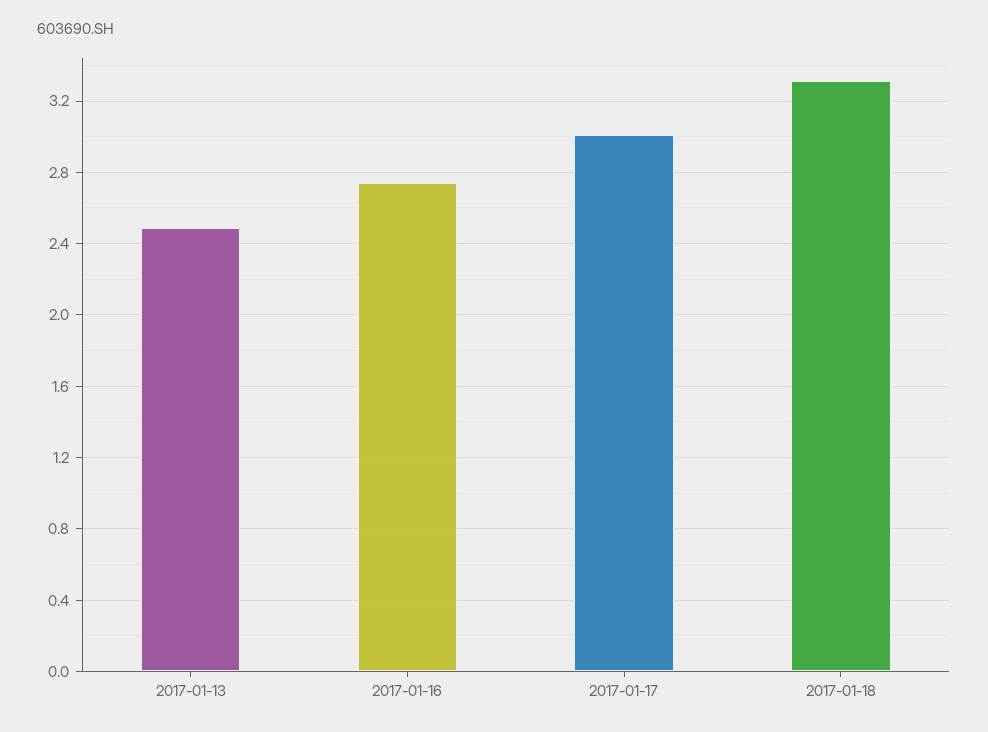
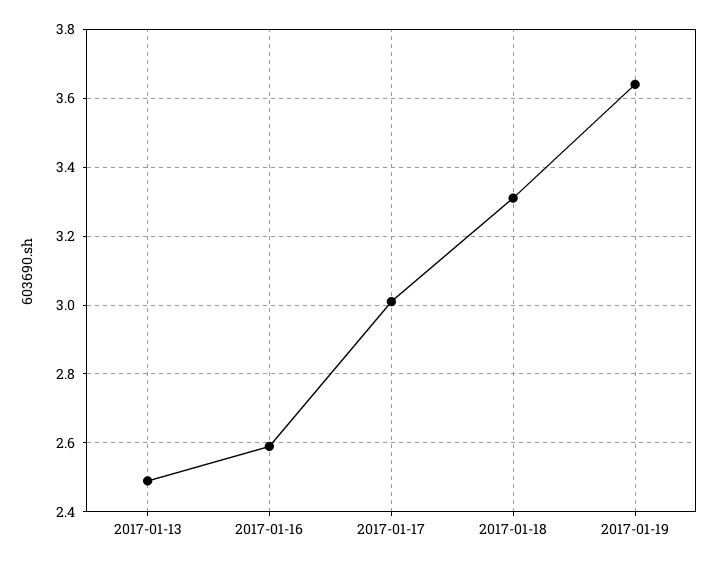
2017-01-16: 2.75 -> 2.6
2017-01-19: none -> 3.65

